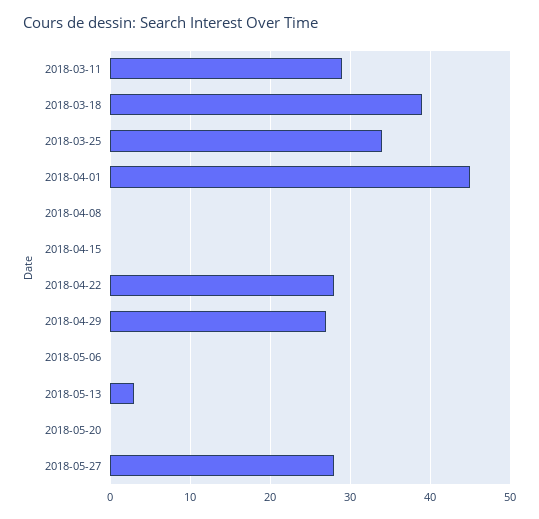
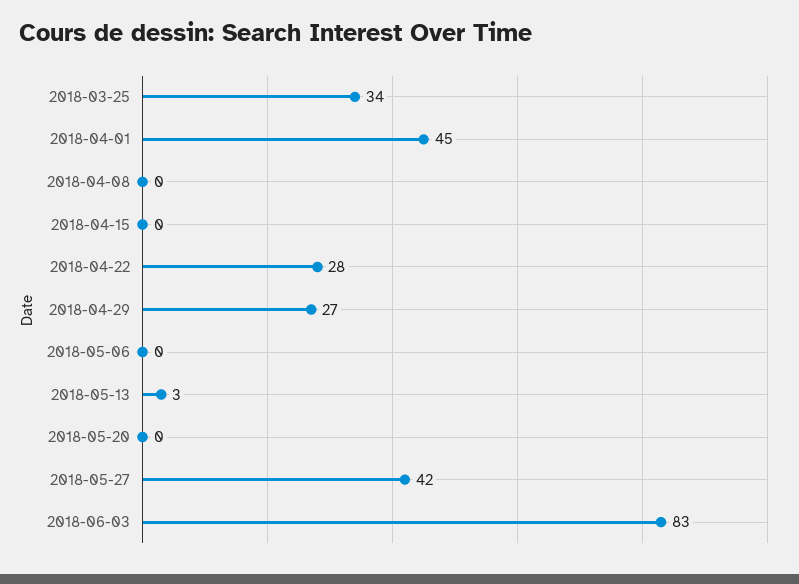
2018-03-11: 29 -> none
2018-03-18: 39 -> none
2018-05-27: 28 -> 42
2018-06-03: none -> 83

